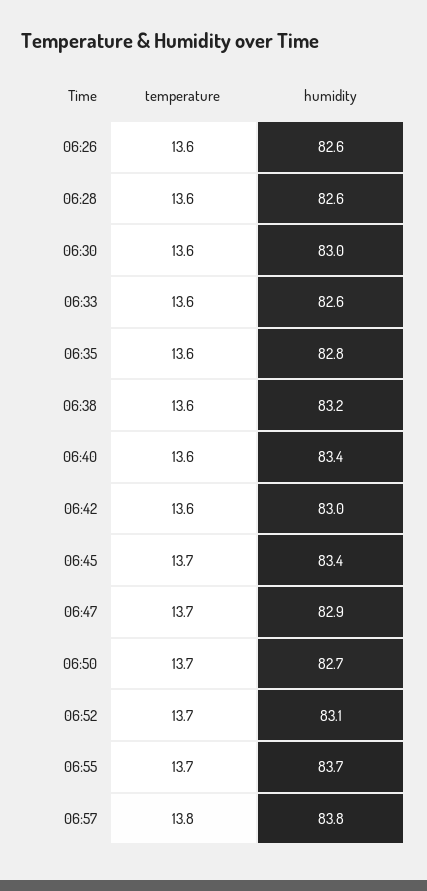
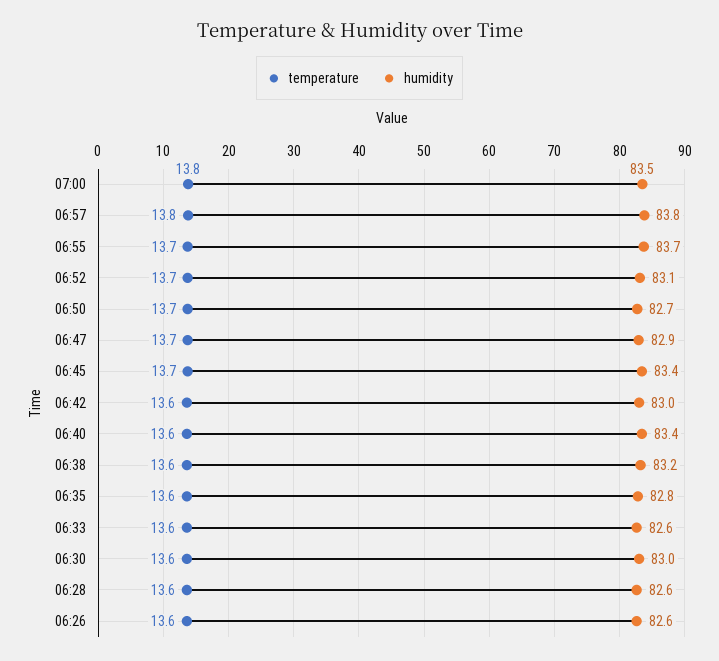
temperature, 07:00: none -> 13.8
humidity, 07:00: none -> 83.5

